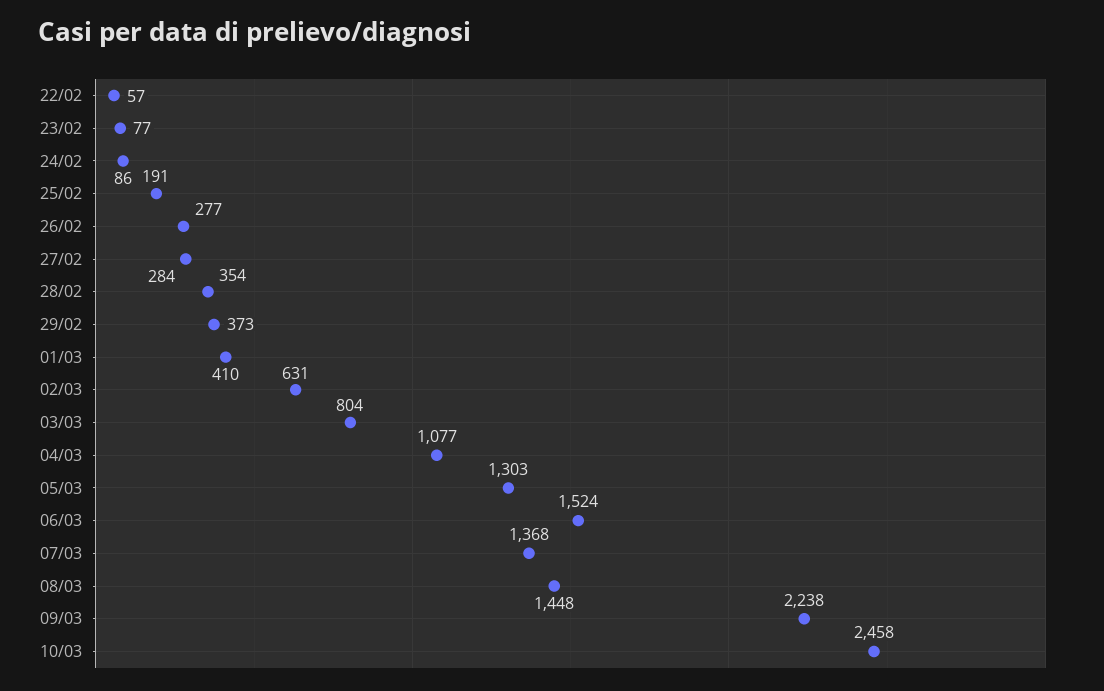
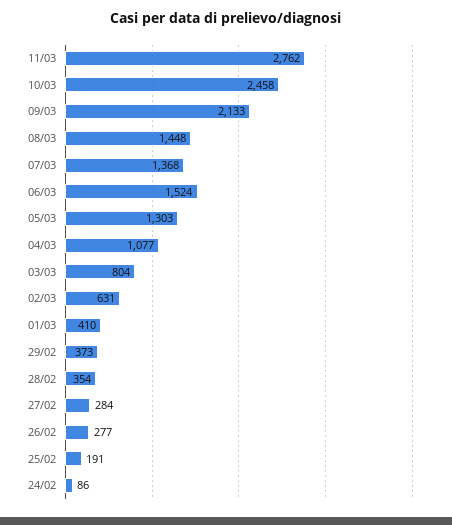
22/02: 57 -> none
23/02: 77 -> none
09/03: 2238 -> 2133
11/03: none -> 2762

